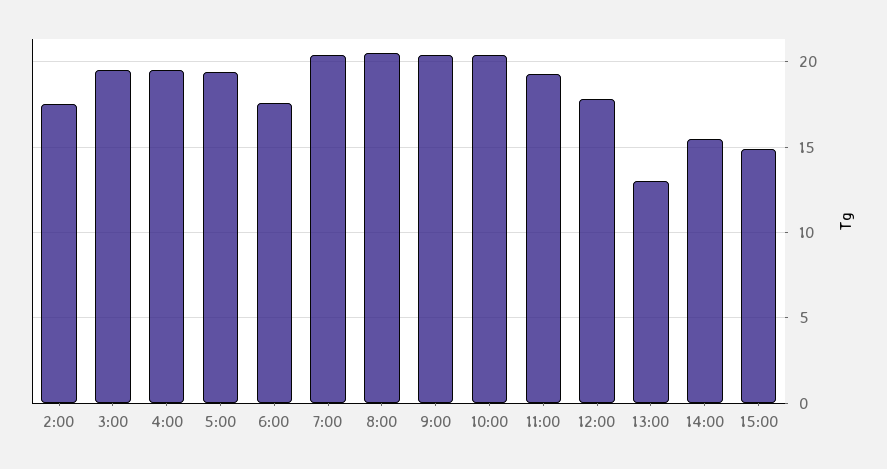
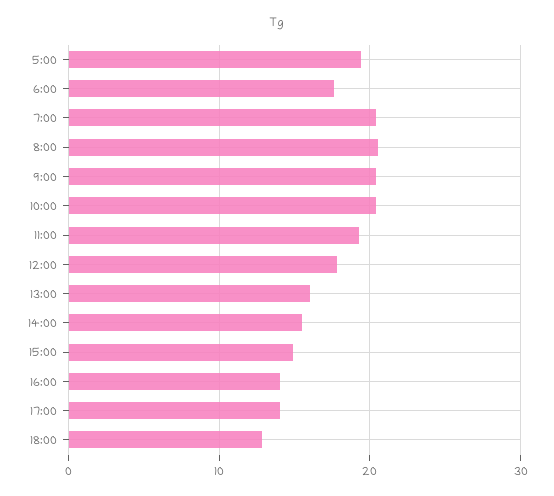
2:00: 17.5 -> none
3:00: 19.5 -> none
4:00: 19.5 -> none
13:00: 13 -> 16
16:00: none -> 14
17:00: none -> 14
18:00: none -> 13

